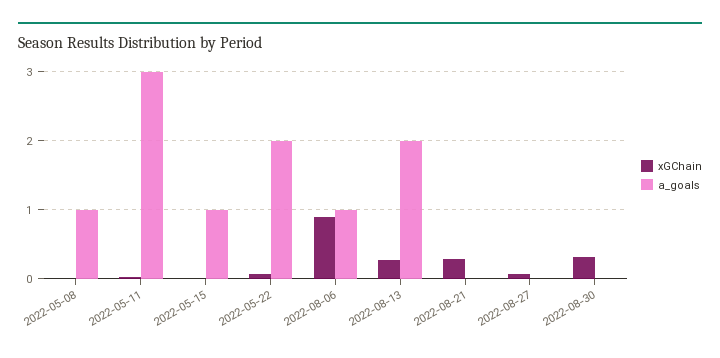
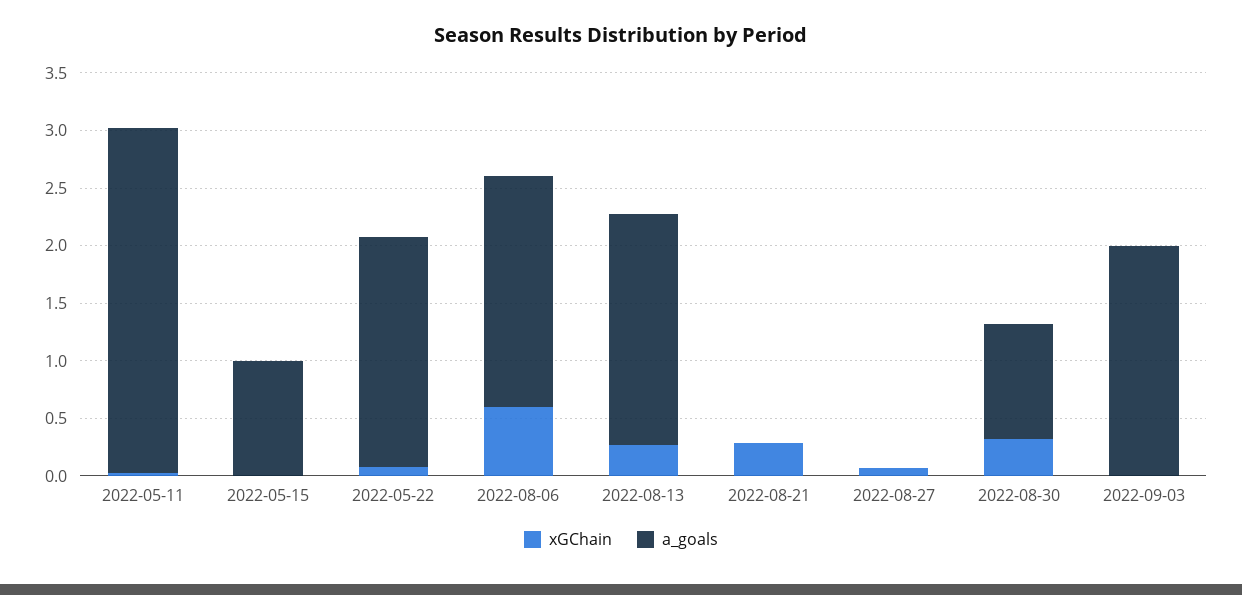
xGChain, 2022-05-08: 0 -> none
a_goals, 2022-05-08: 1 -> none
xGChain, 2022-08-06: 0.9 -> 0.6
a_goals, 2022-08-06: 1 -> 2
a_goals, 2022-08-30: 0 -> 1
xGChain, 2022-09-03: none -> 0
a_goals, 2022-09-03: none -> 2

